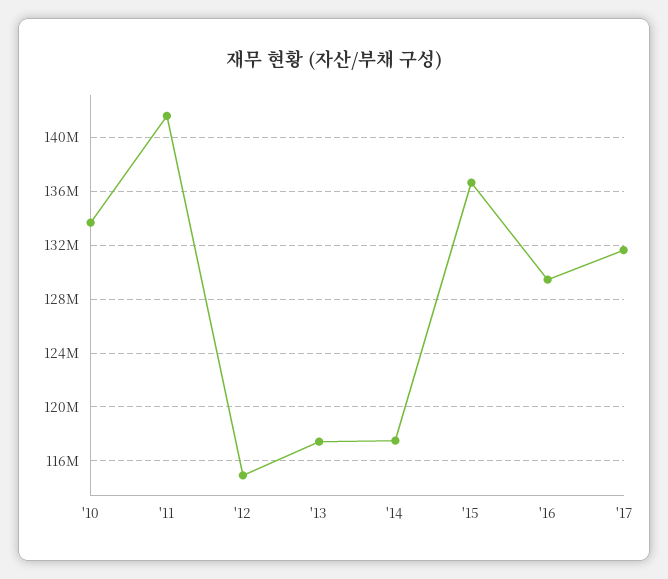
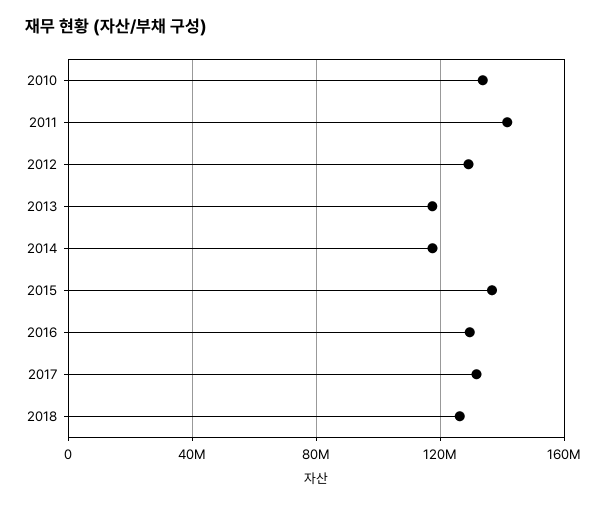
'12: 115000000 -> 130000000
2018: none -> 125000000

